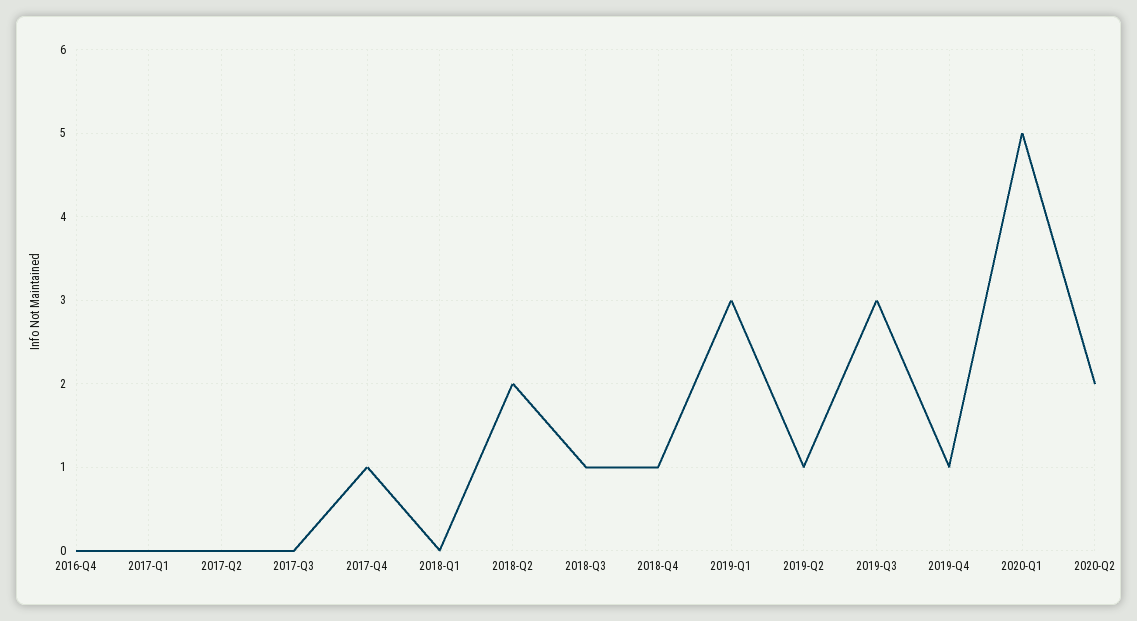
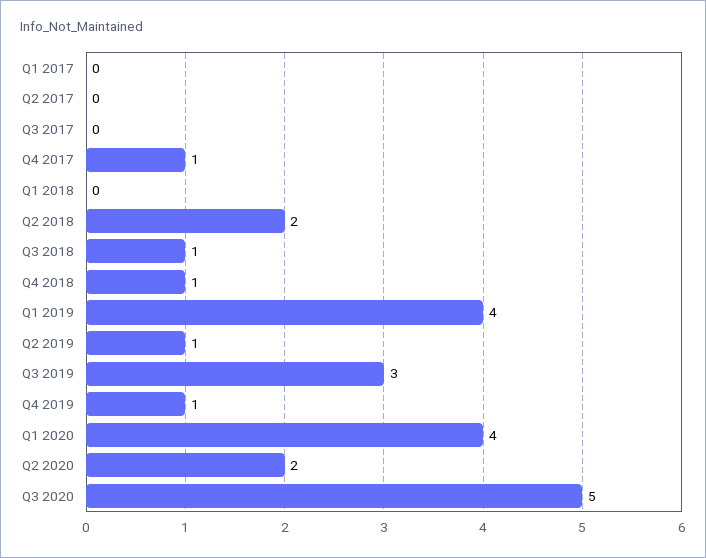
2016-Q4: 0 -> none
2019-Q1: 3 -> 4
2020-Q1: 5 -> 4
Q3 2020: none -> 5

